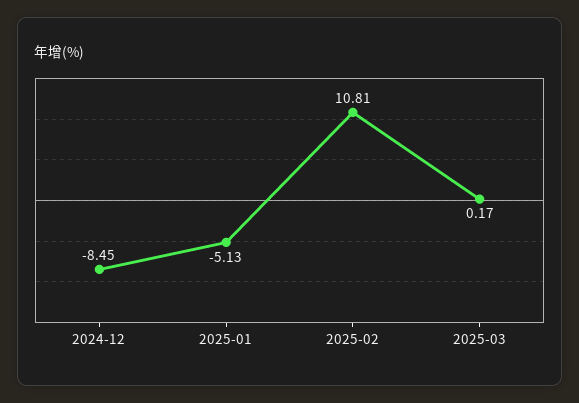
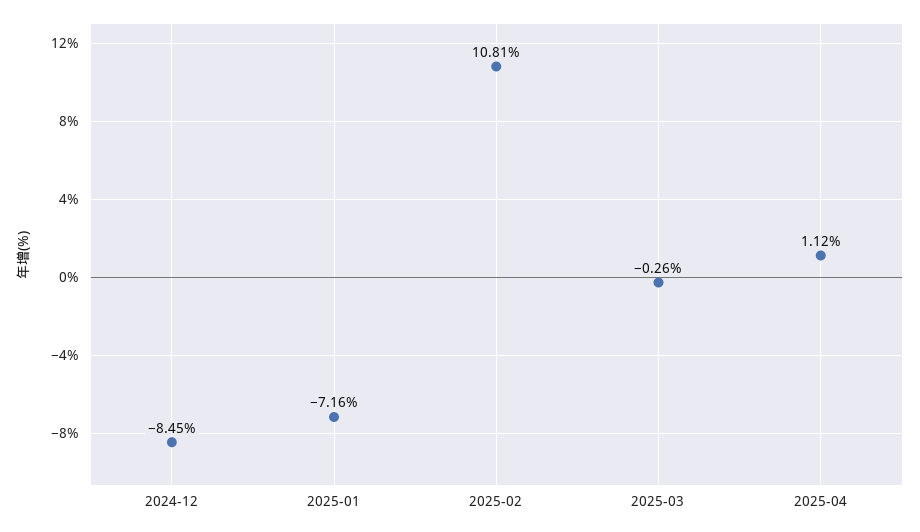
2025-01: -5.13 -> -7.16
2025-03: 0.17 -> -0.26
2025-04: none -> 1.12

